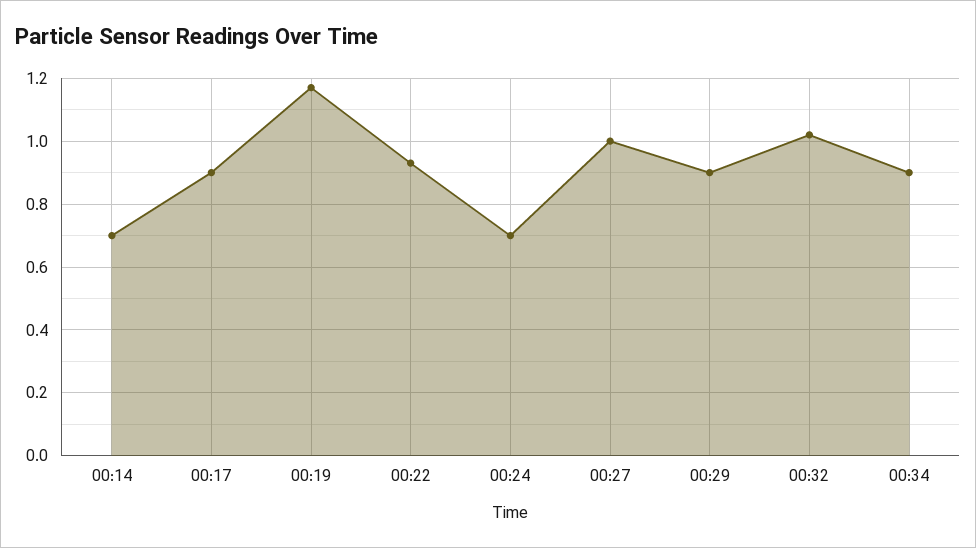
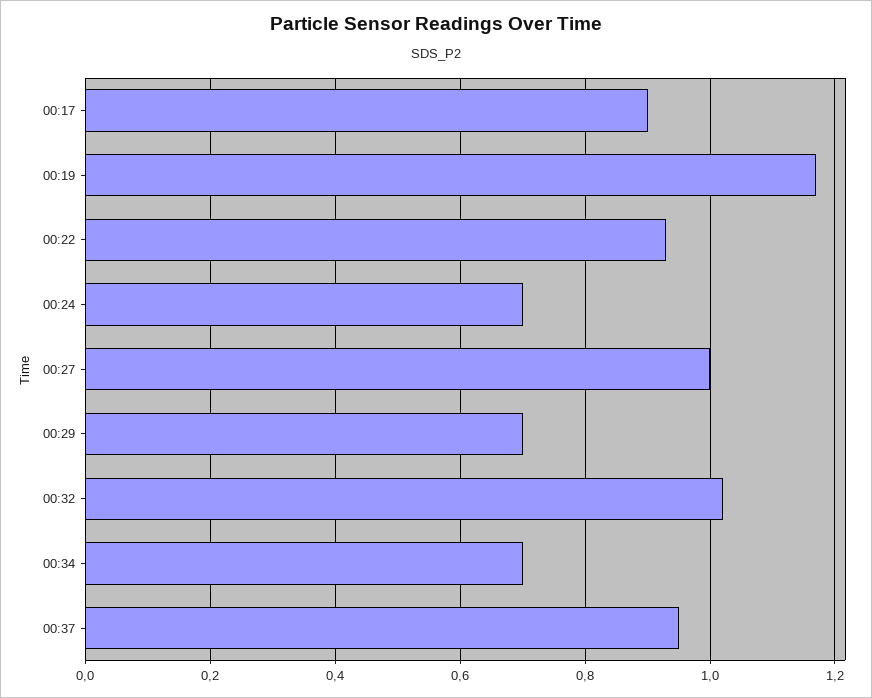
00:14: 0.7 -> none
00:29: 0.9 -> 0.7
00:34: 0.9 -> 0.7
00:37: none -> 0.95

